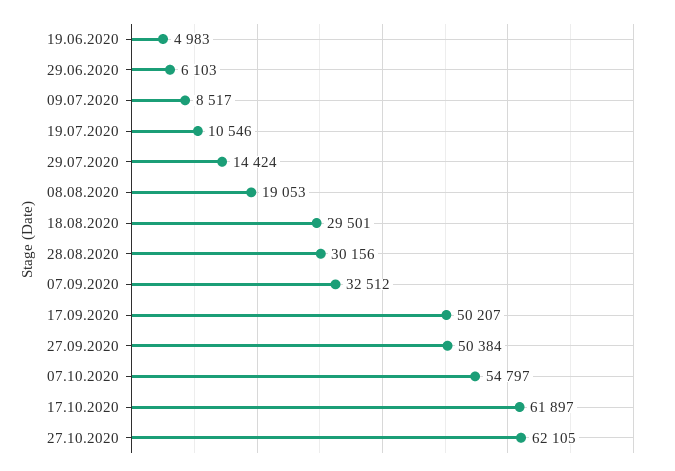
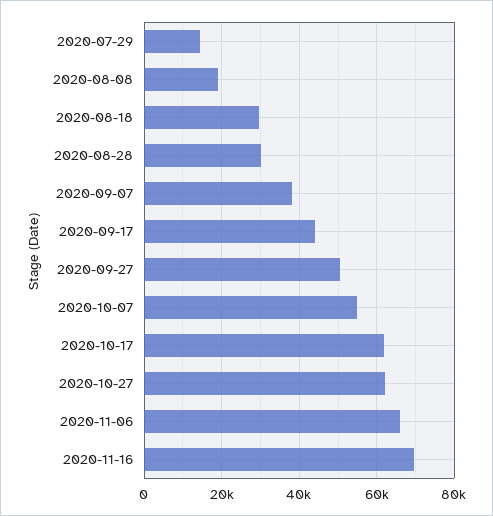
19.06.2020: 4983 -> none
29.06.2020: 6103 -> none
09.07.2020: 8517 -> none
19.07.2020: 10546 -> none
07.09.2020: 32512 -> 38000
17.09.2020: 50207 -> 44000
2020-11-06: none -> 66000
2020-11-16: none -> 70000

